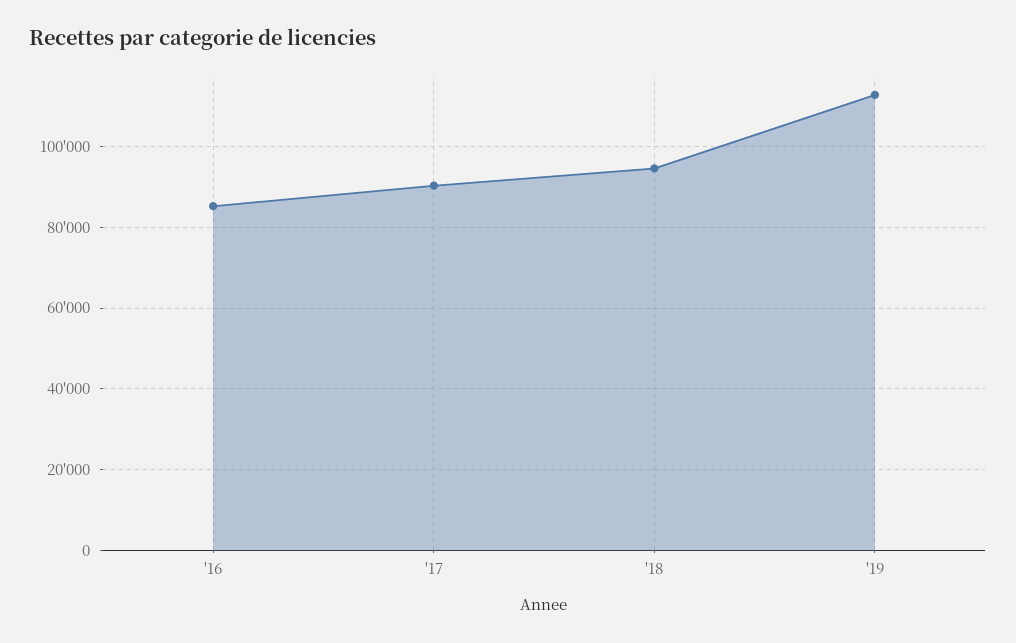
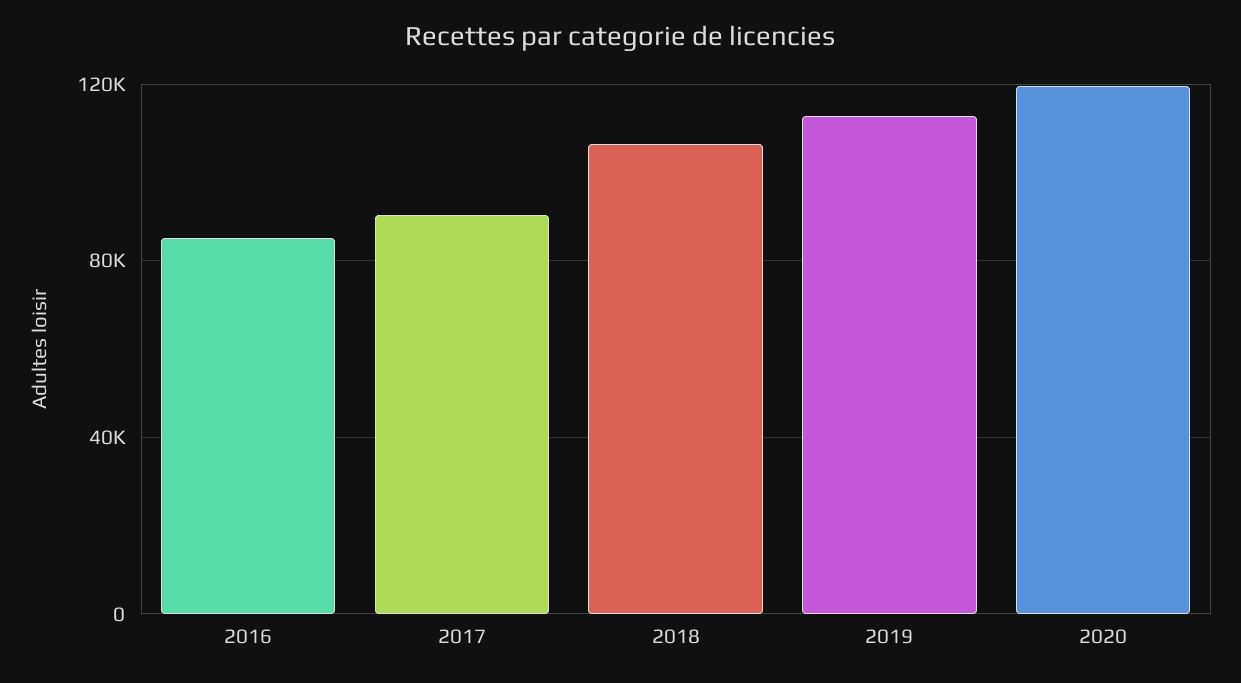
'18: 94000 -> 105000
2020: none -> 120000

